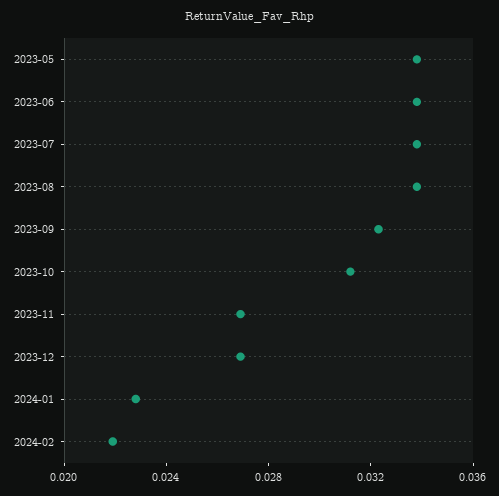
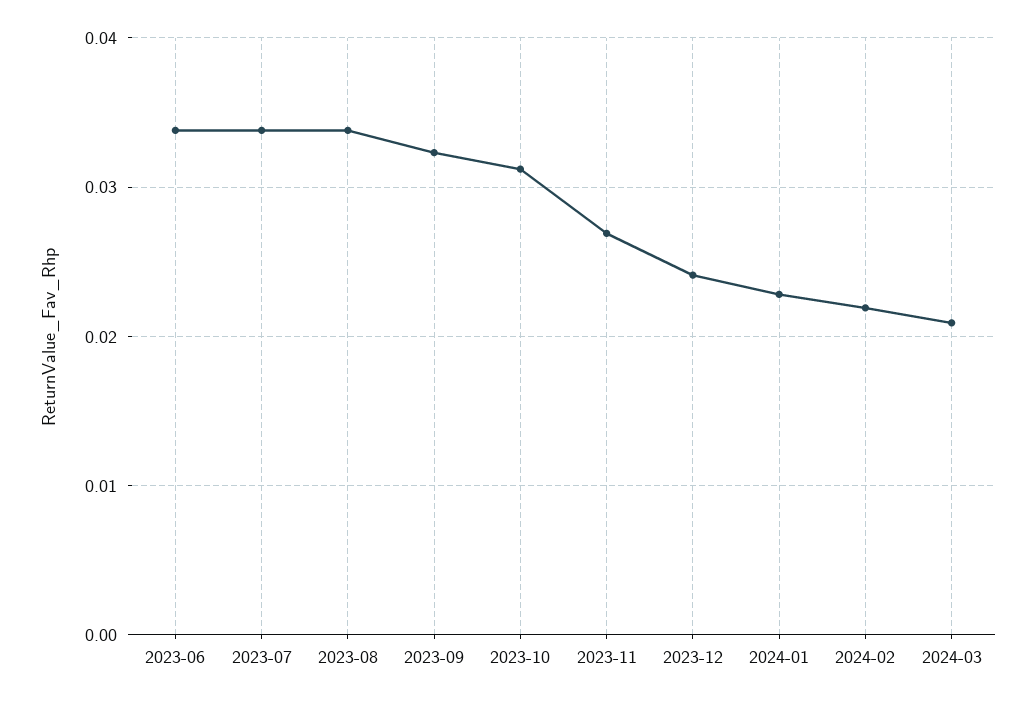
2023-05: 0.034 -> none
2023-12: 0.027 -> 0.024
2024-03: none -> 0.021

